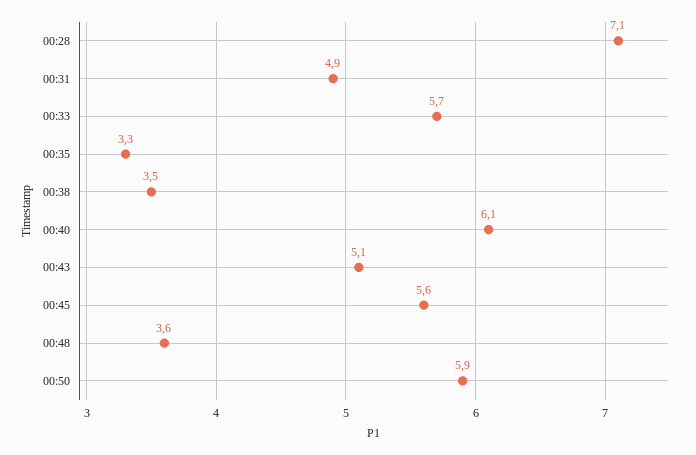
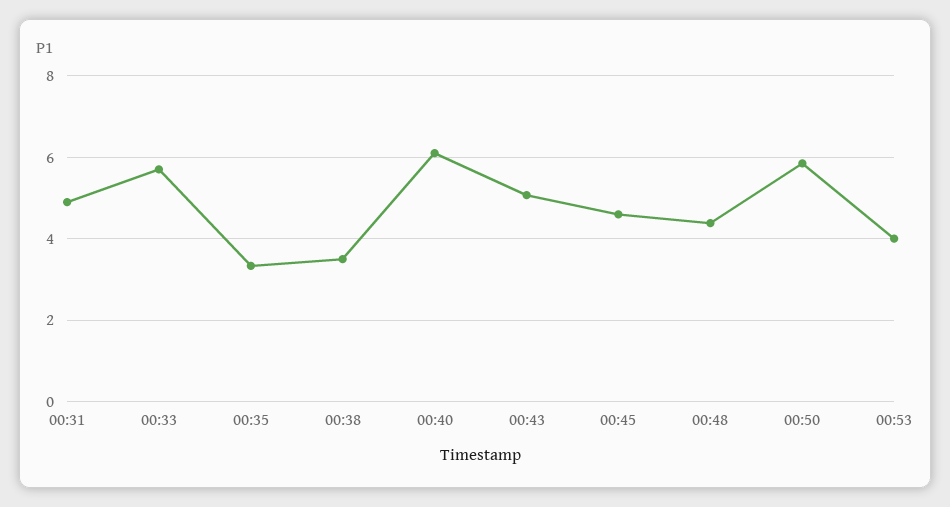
00:28: 7.1 -> none
00:45: 5.6 -> 4.6
00:48: 3.6 -> 4.4
00:53: none -> 4

